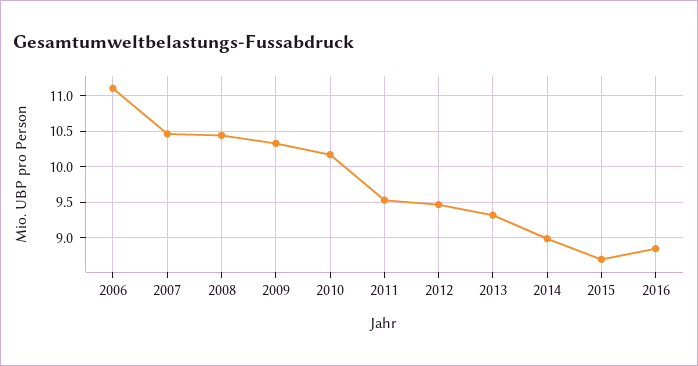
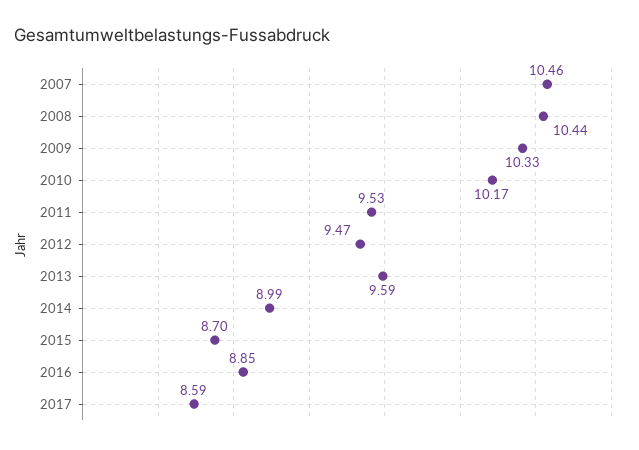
2006: 11.1 -> none
2013: 9.3 -> 9.59
2017: none -> 8.59

